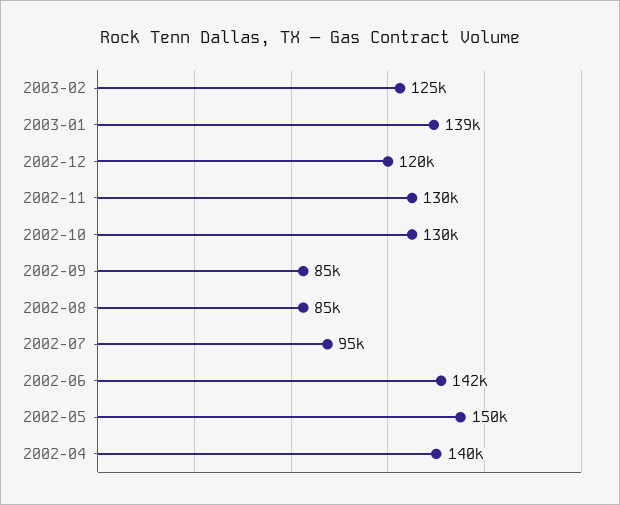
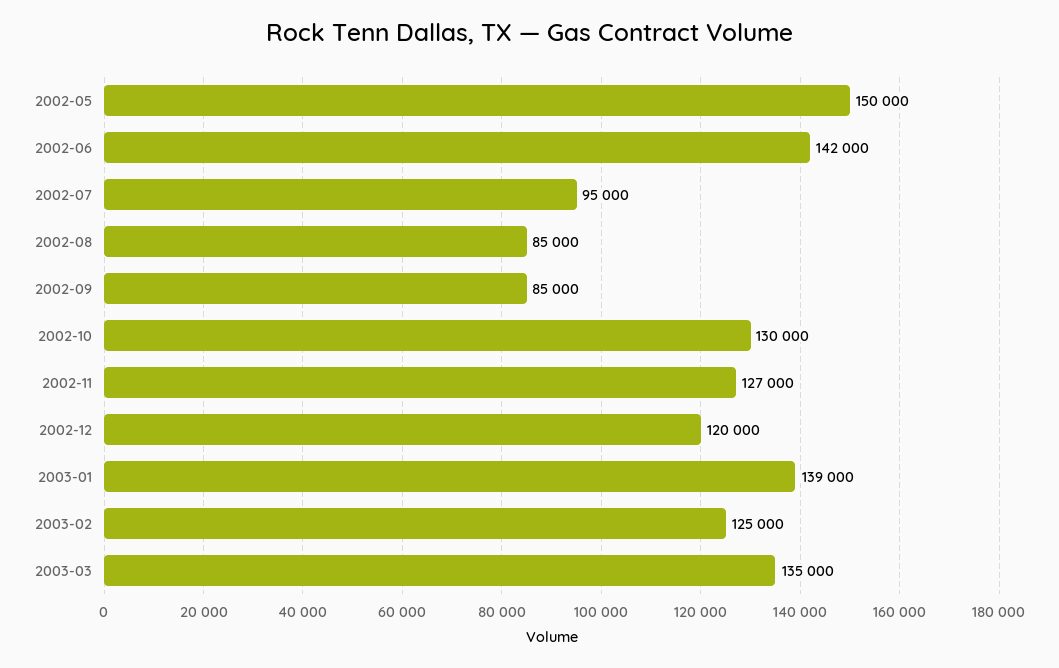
2002-11: 130000 -> 127000
2002-04: 140000 -> none
2003-03: none -> 135000

